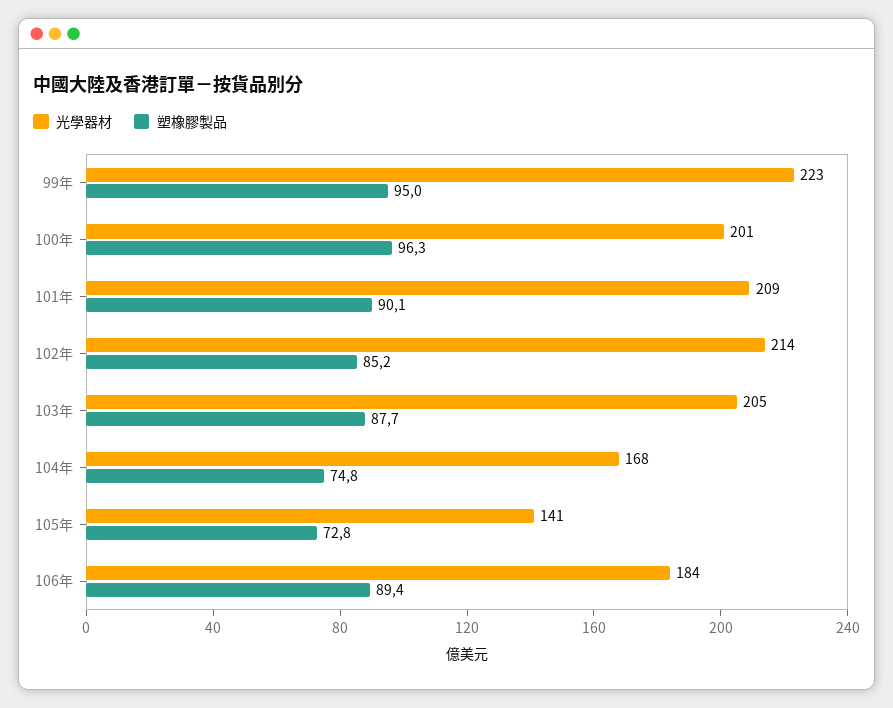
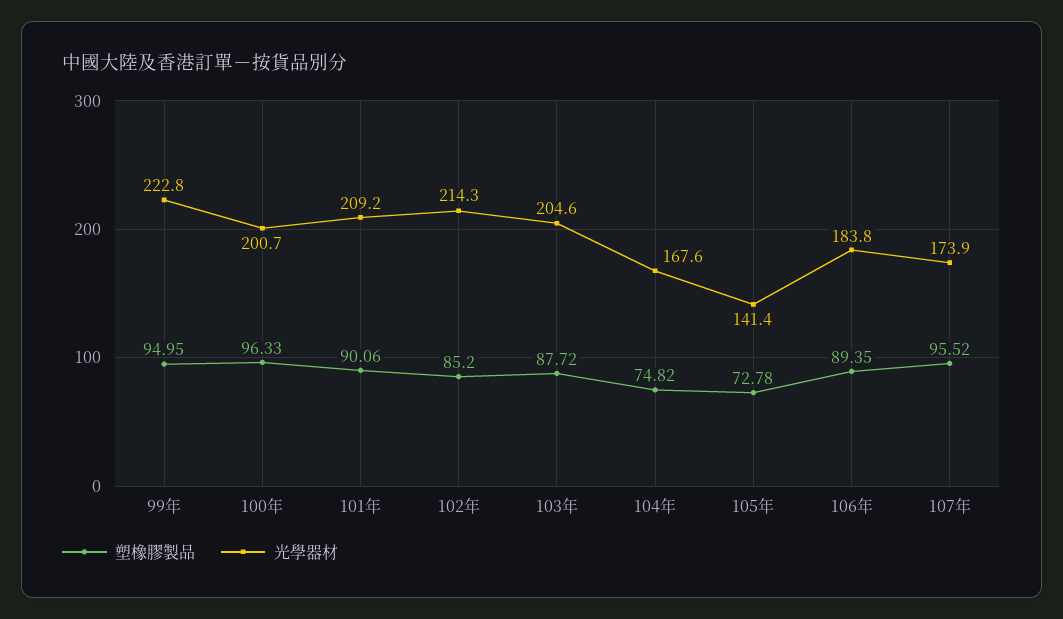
塑橡膠製品, 107年: none -> 95.52
光學器材, 107年: none -> 173.9

